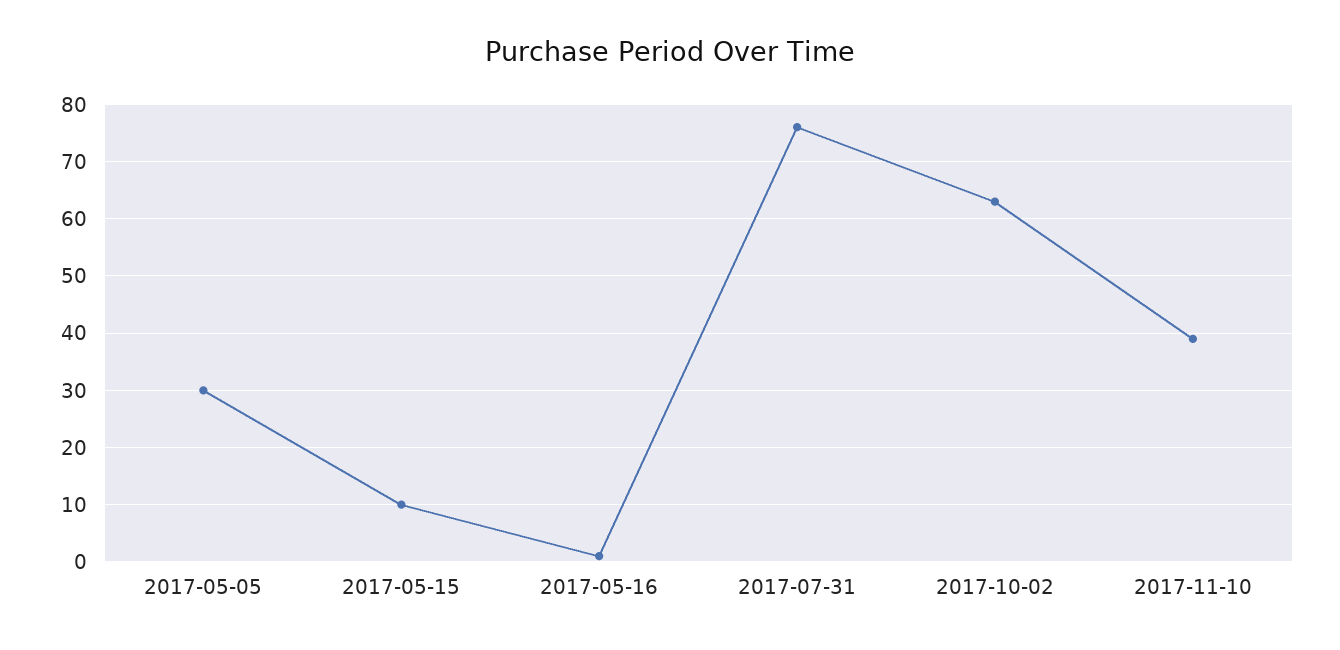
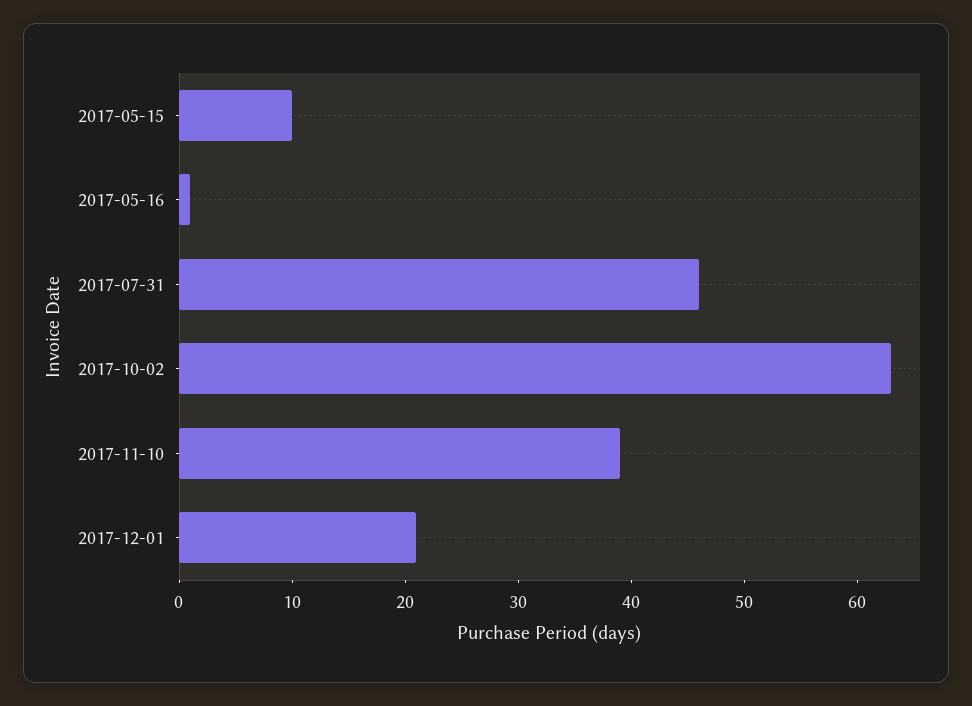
2017-05-05: 30 -> none
2017-07-31: 75 -> 46
2017-12-01: none -> 21

